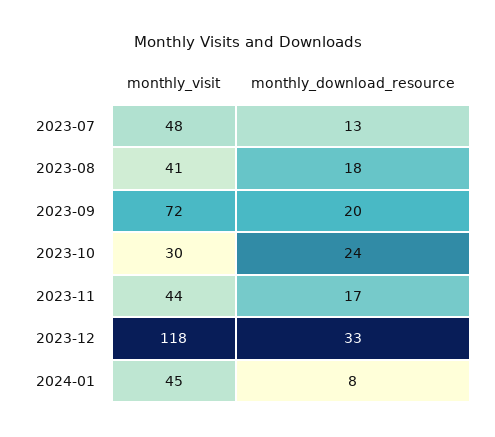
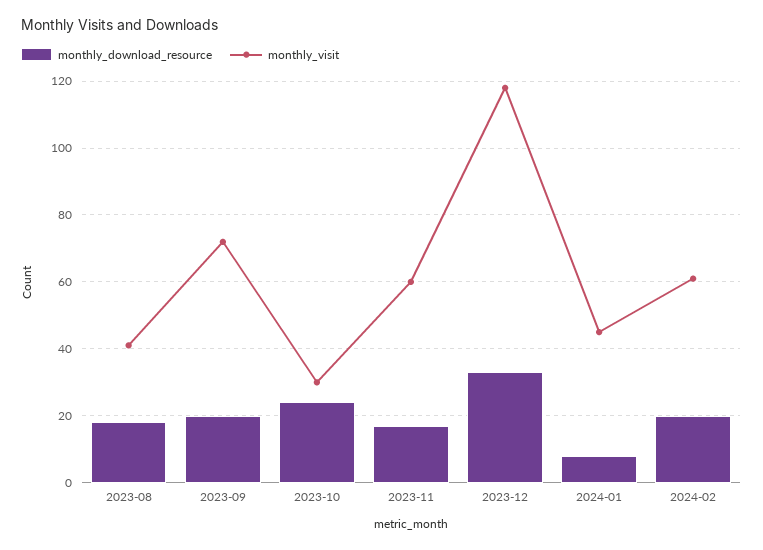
monthly_visit, 2023-07: 48 -> none
monthly_download_resource, 2023-07: 13 -> none
monthly_visit, 2023-11: 44 -> 60
monthly_download_resource, 2024-02: none -> 20
monthly_visit, 2024-02: none -> 60

